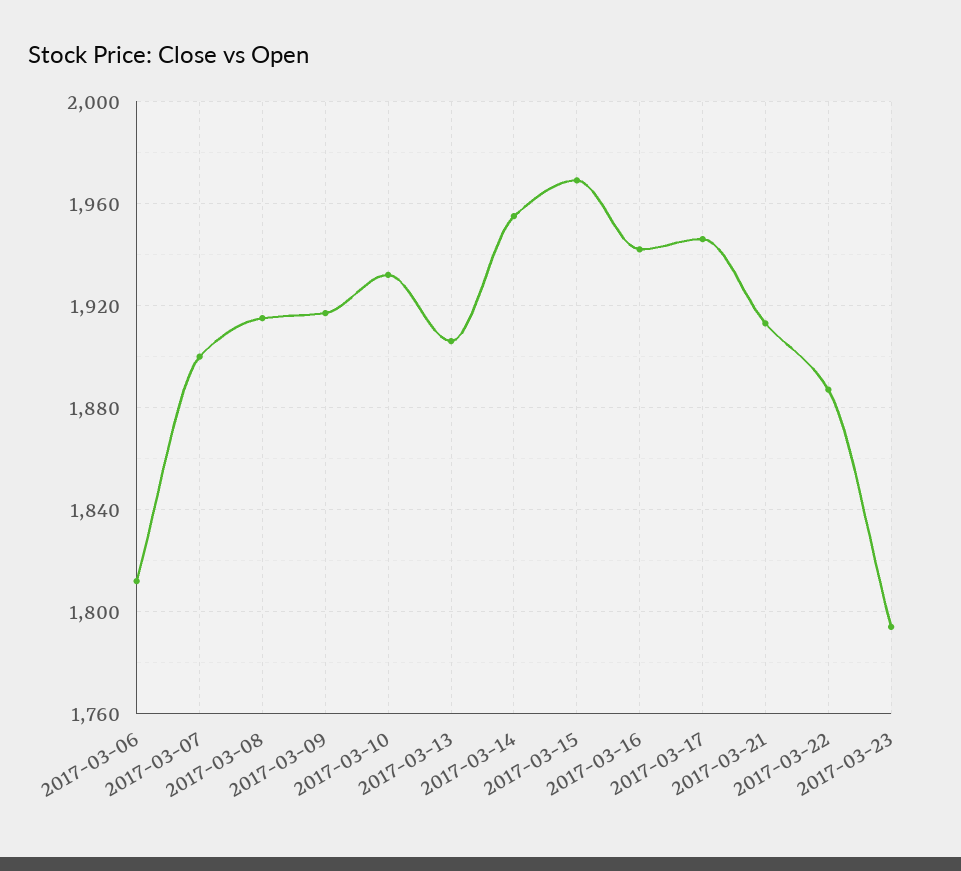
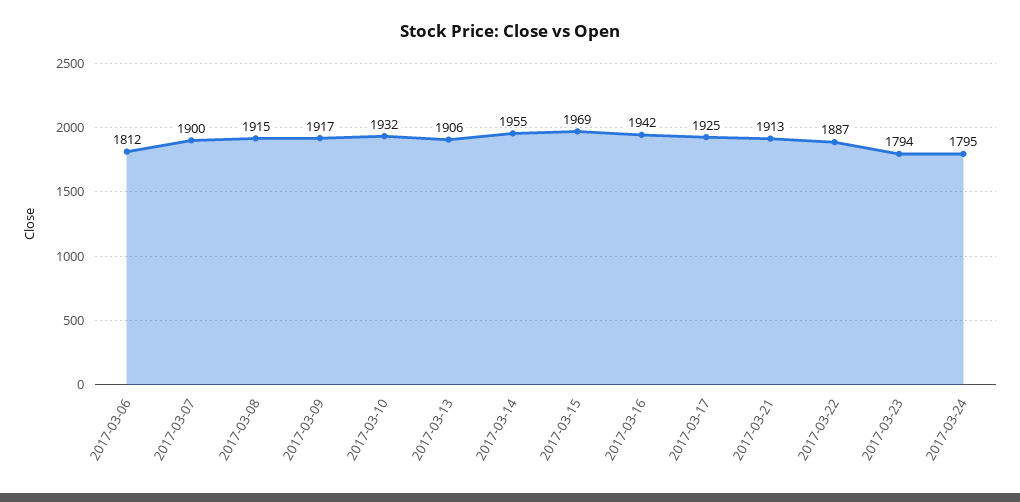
2017-03-17: 1945 -> 1925
2017-03-24: none -> 1795

